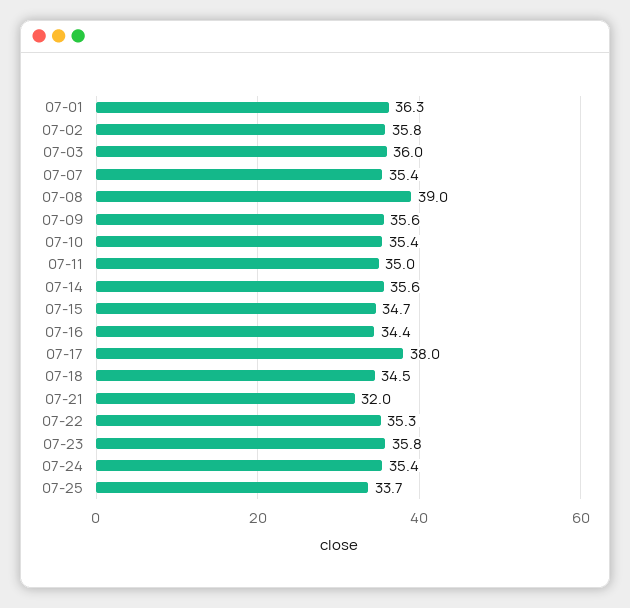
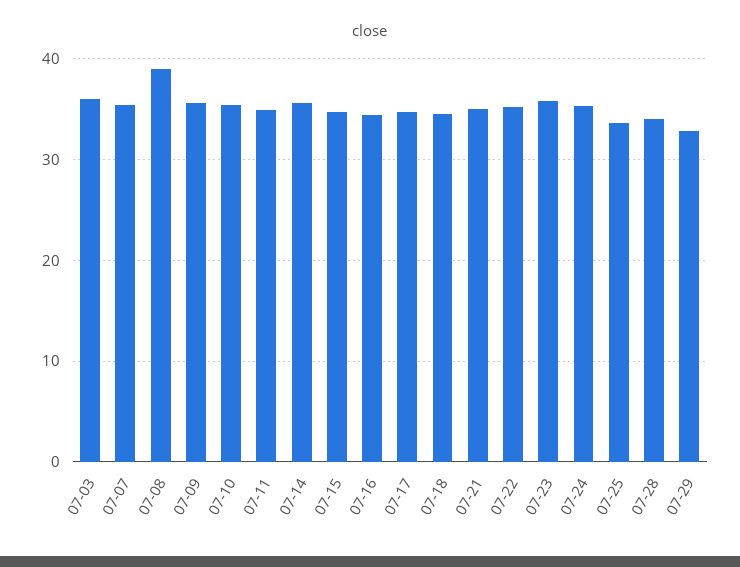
07-01: 36.3 -> none
07-02: 35.8 -> none
07-17: 38 -> 35
07-21: 32 -> 35
07-28: none -> 34
07-29: none -> 33

